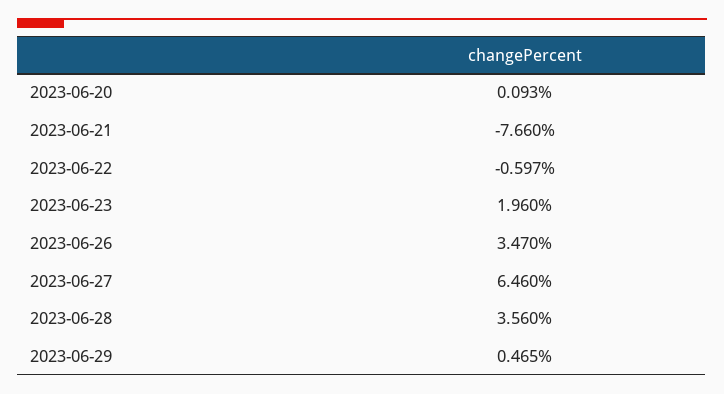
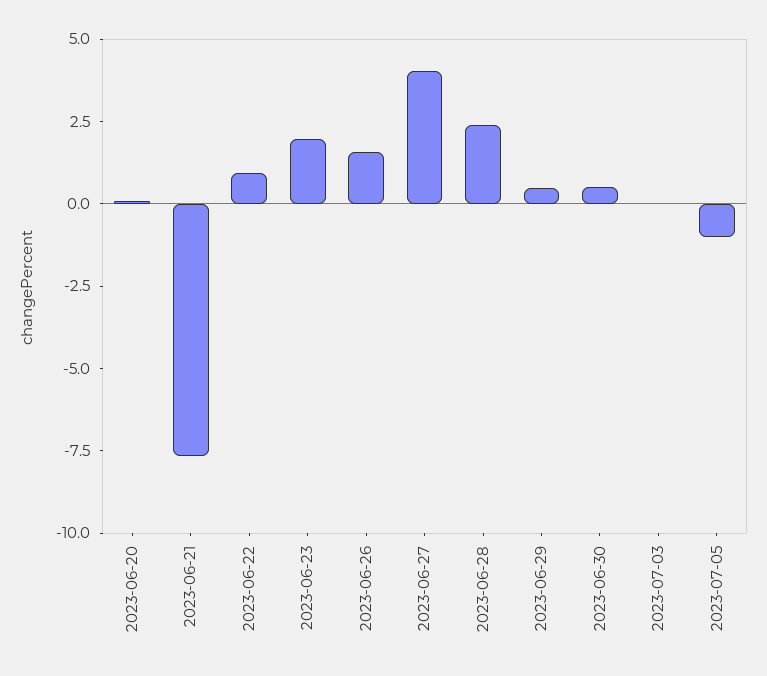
2023-06-22: -0.597 -> 1
2023-06-26: 3.47 -> 1.5
2023-06-27: 6.46 -> 4
2023-06-28: 3.56 -> 2.5
2023-06-30: none -> 0.5
2023-07-03: none -> 0
2023-07-05: none -> -1

